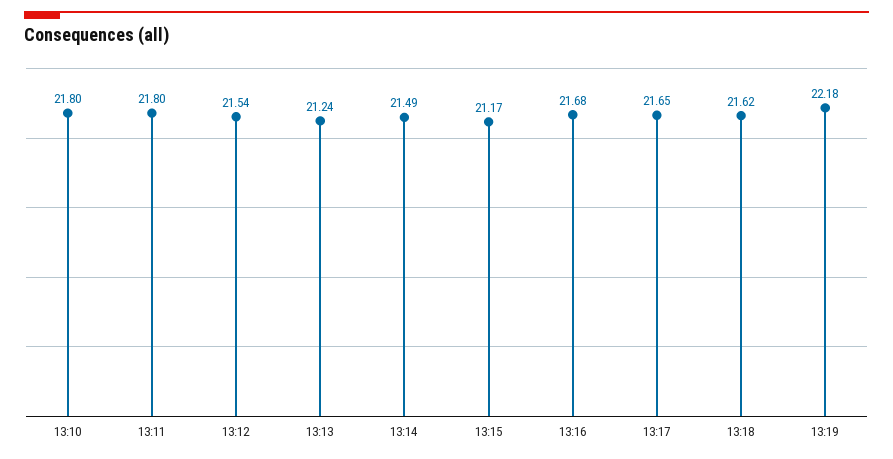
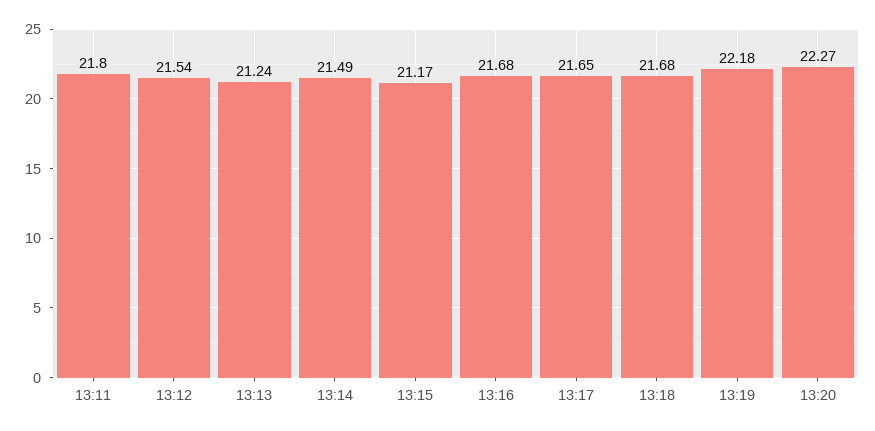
13:10: 21.8 -> none
13:18: 21.62 -> 21.68
13:20: none -> 22.27

